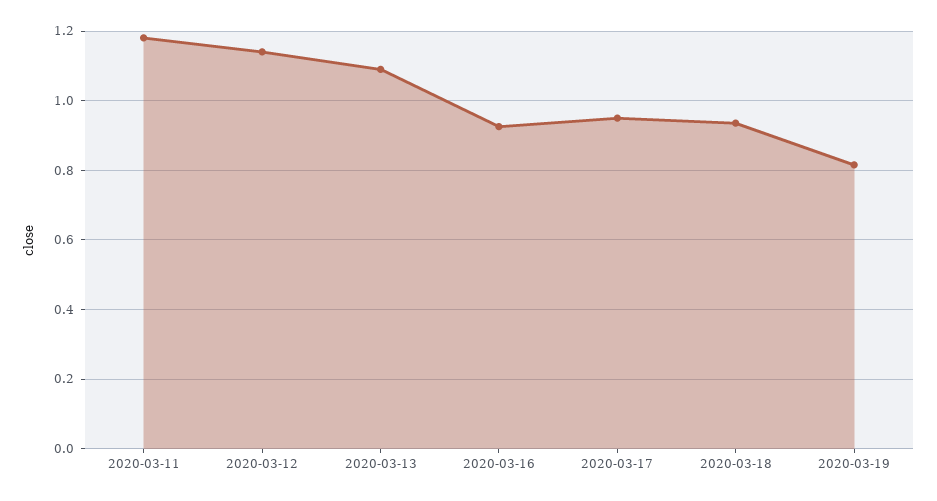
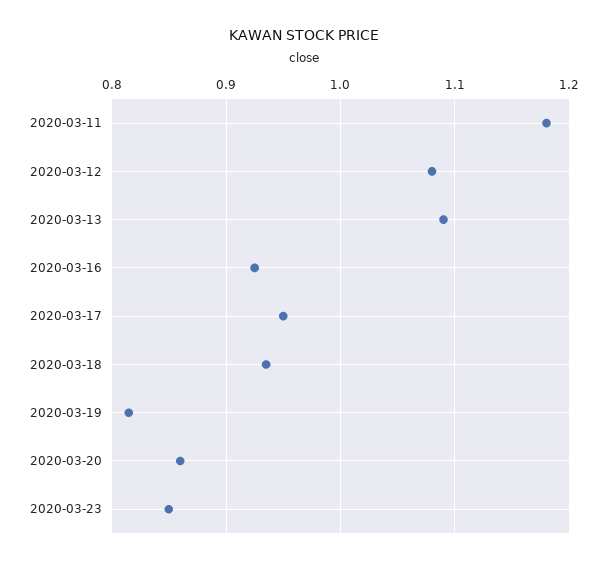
2020-03-12: 1.14 -> 1.08
2020-03-20: none -> 0.86
2020-03-23: none -> 0.85

